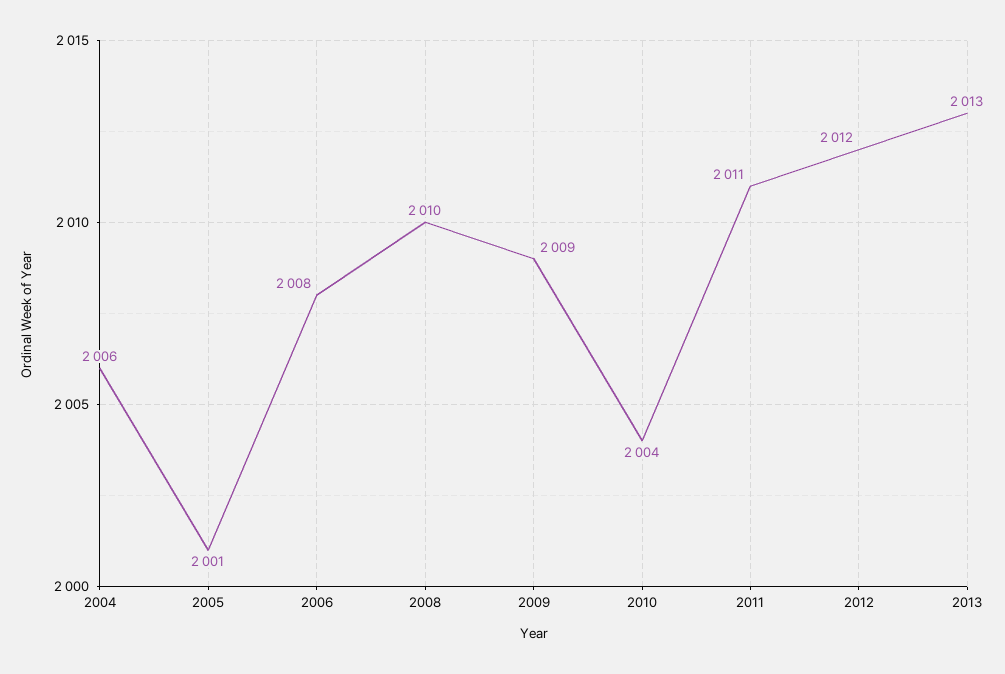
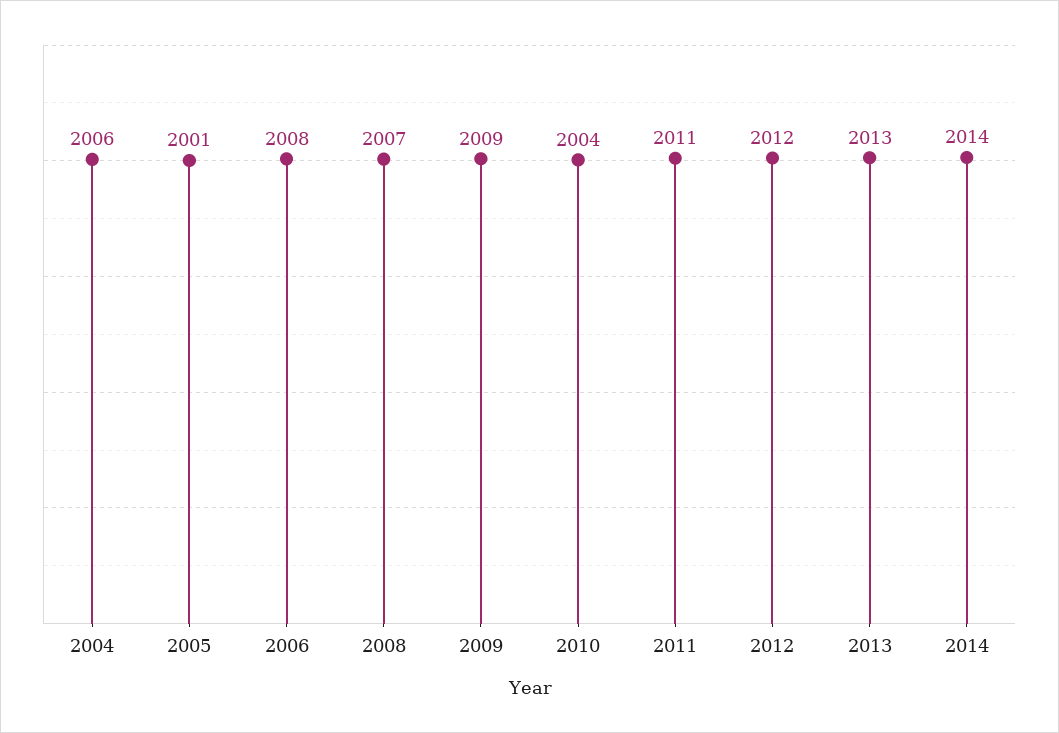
2008: 2010 -> 2007
2014: none -> 2014

